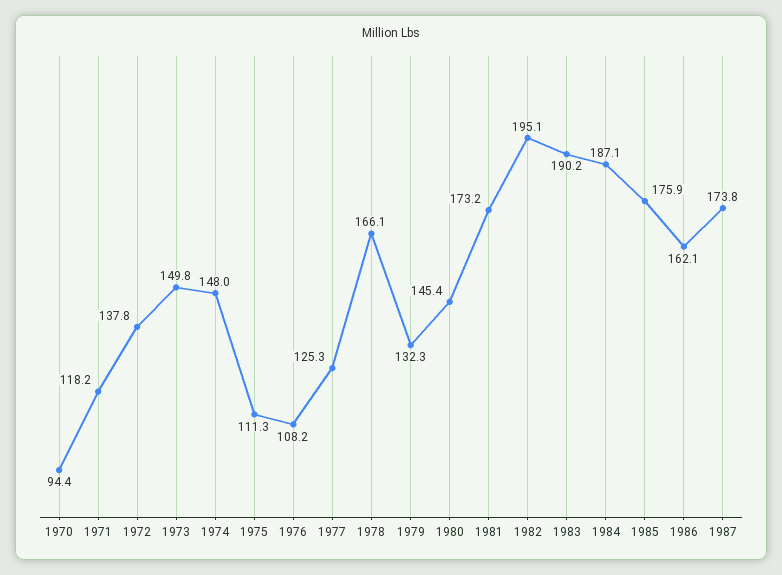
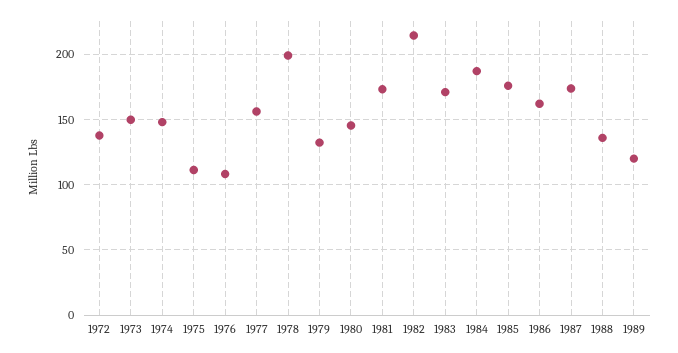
1970: 94.4 -> none
1971: 118.2 -> none
1977: 125.3 -> 155
1978: 166.1 -> 200
1982: 195.1 -> 215
1983: 190.2 -> 170
1988: none -> 135
1989: none -> 120

